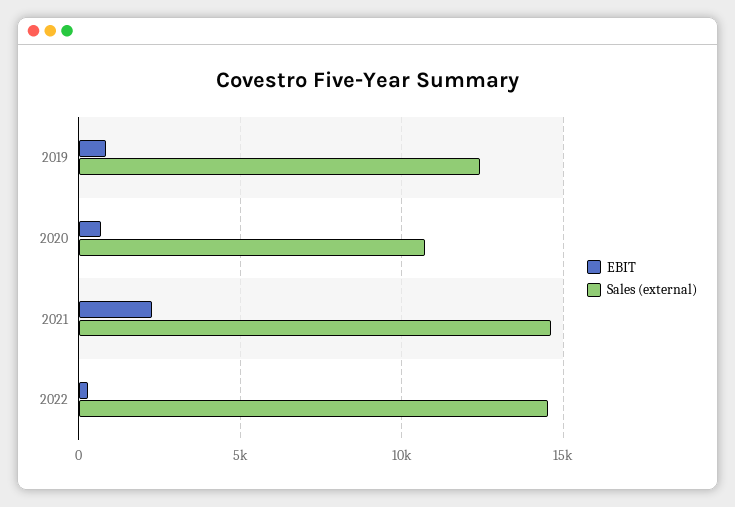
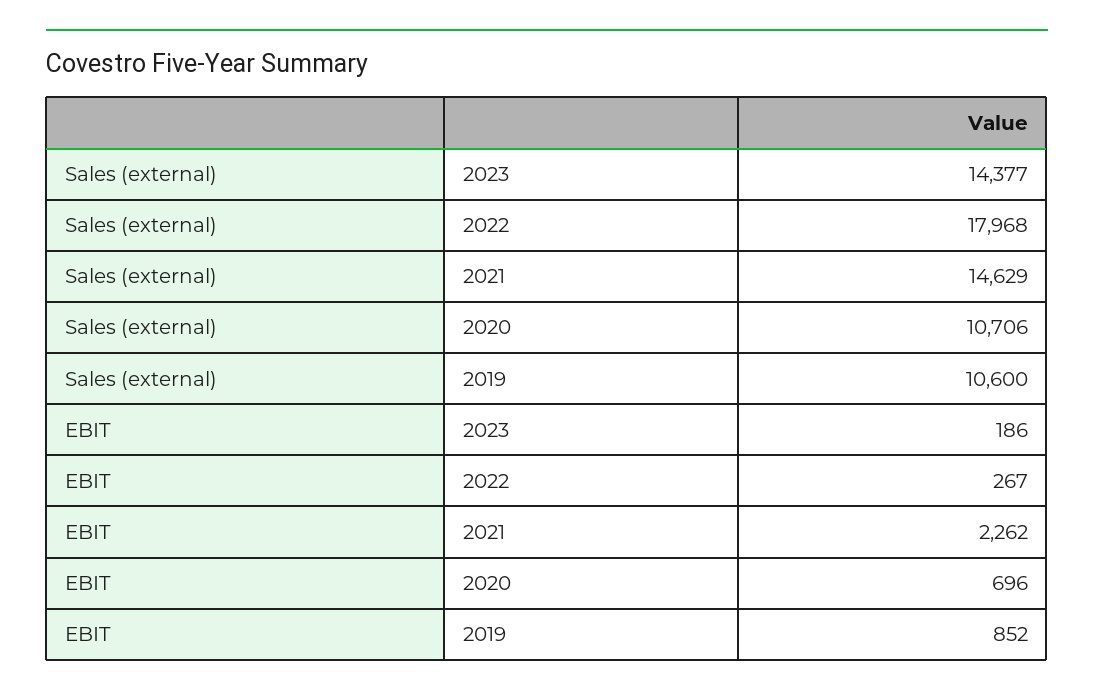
Sales (external), 2019: 12500 -> 10600
Sales (external), 2022: 14500 -> 17968
Sales (external), 2023: none -> 14377
EBIT, 2023: none -> 186

